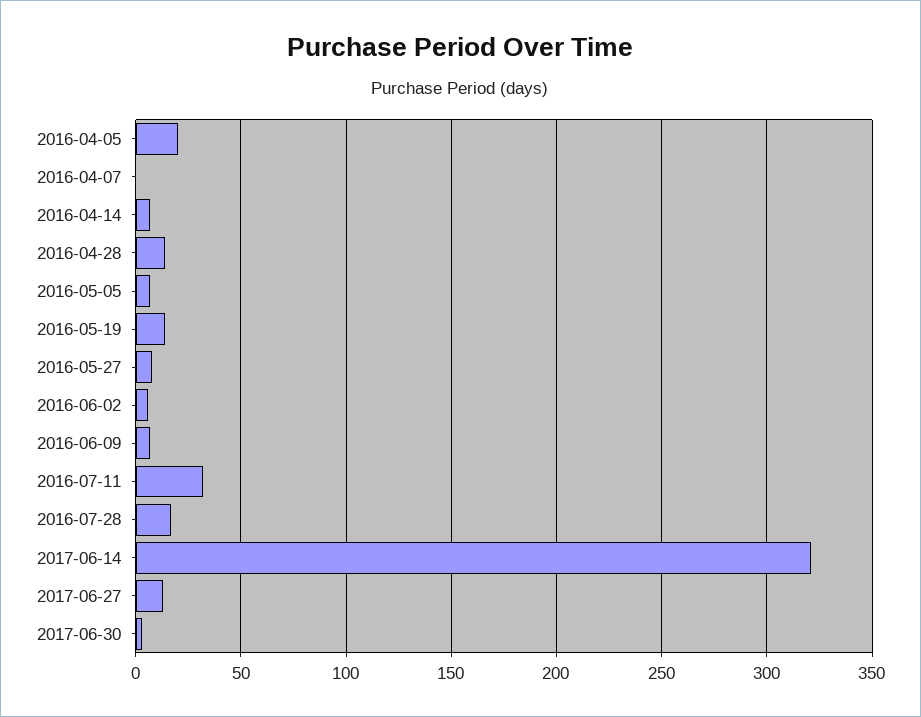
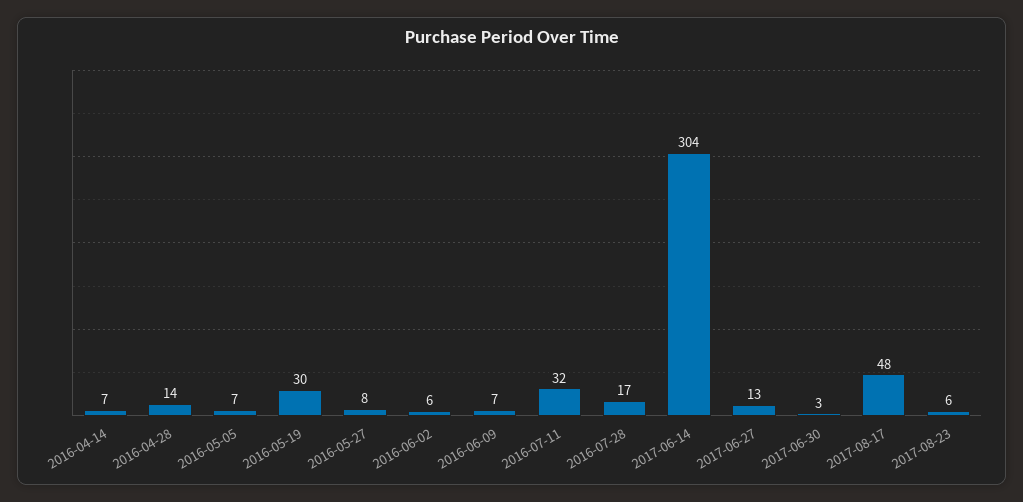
2016-04-05: 20 -> none
2016-04-07: 0 -> none
2016-05-19: 15 -> 30
2017-06-14: 320 -> 304
2017-08-17: none -> 48
2017-08-23: none -> 6

